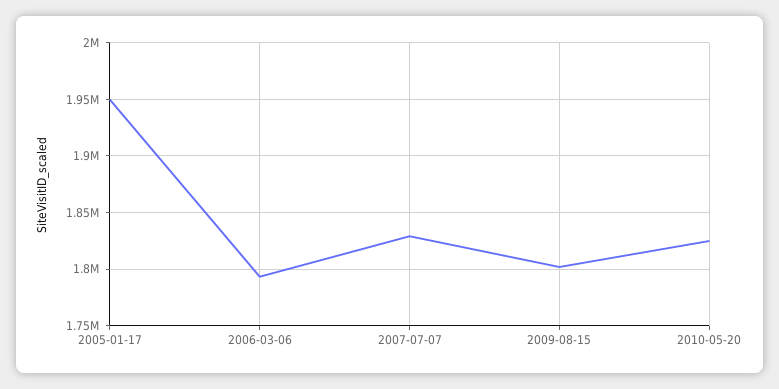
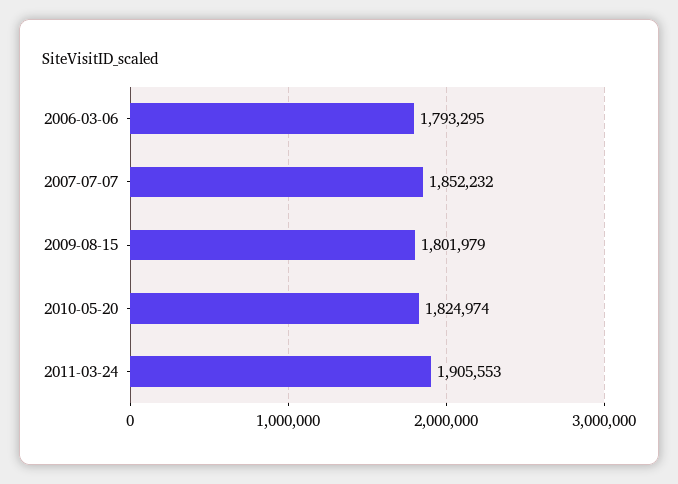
2005-01-17: 1950000 -> none
2007-07-07: 1830000 -> 1852232
2011-03-24: none -> 1905553

